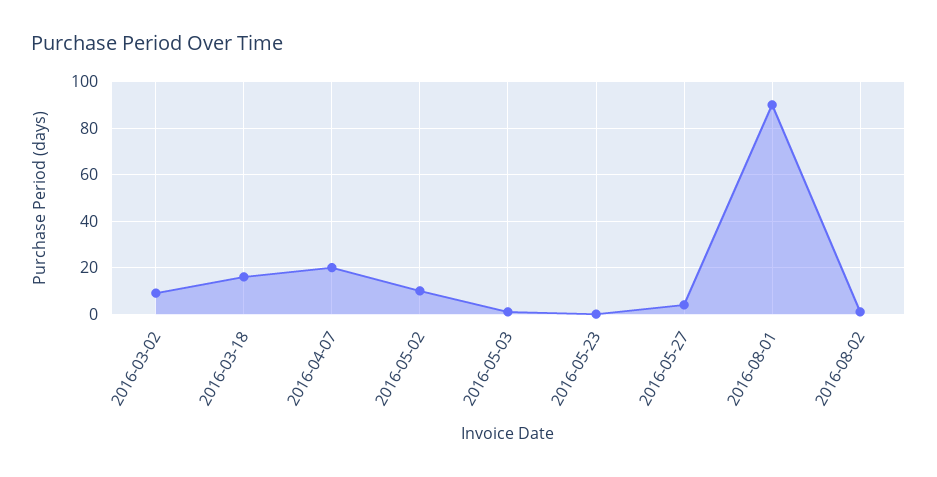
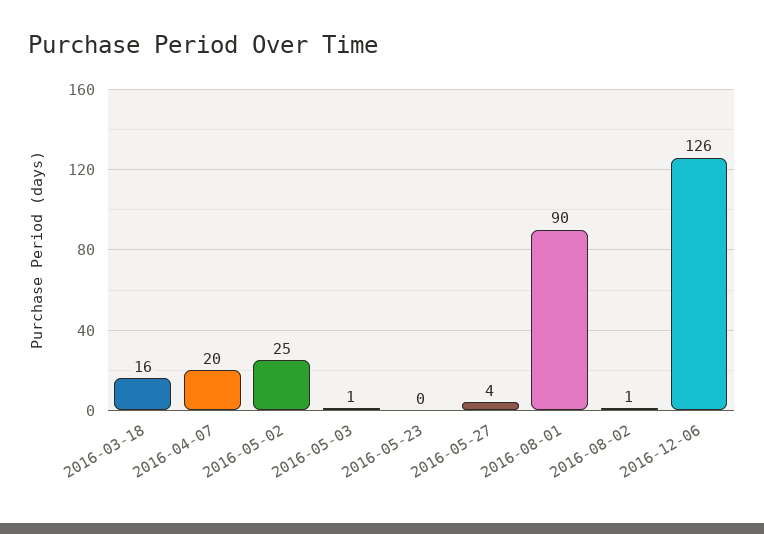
2016-03-02: 10 -> none
2016-05-02: 10 -> 25
2016-12-06: none -> 126

